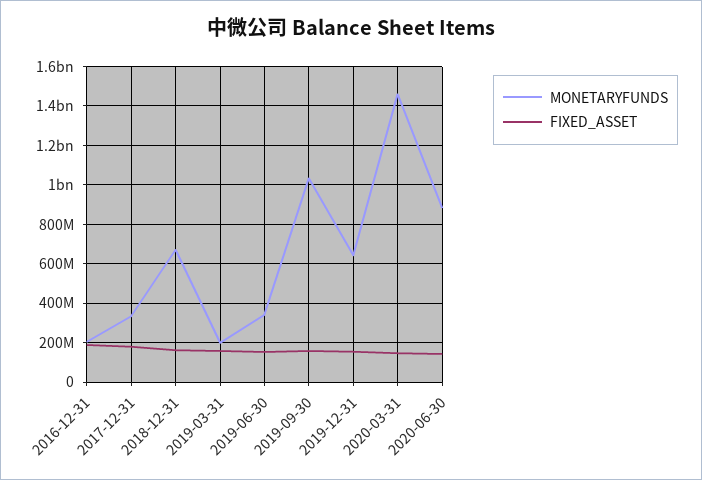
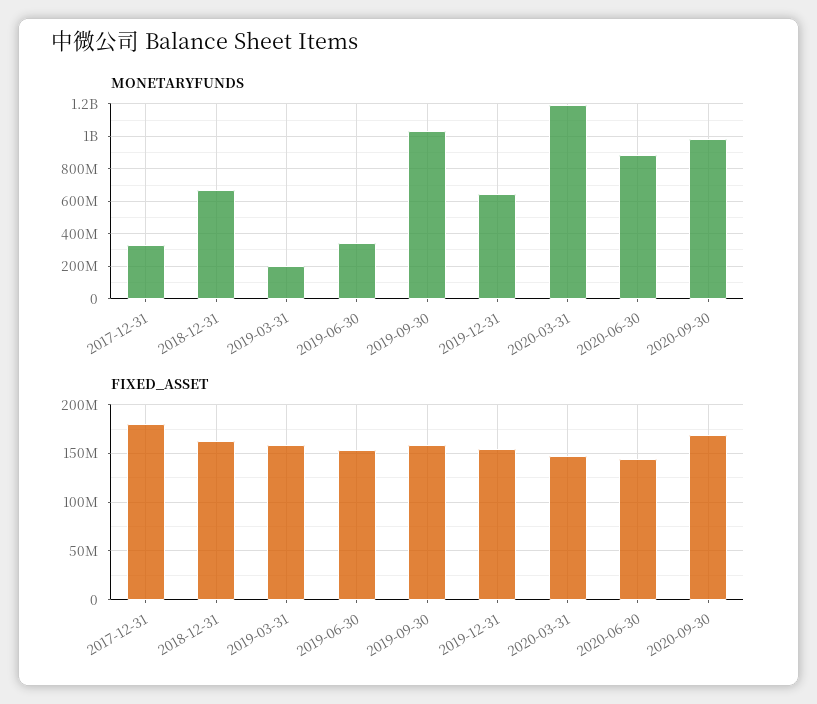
MONETARYFUNDS, 2016-12-31: 200000000 -> none
FIXED_ASSET, 2016-12-31: 200000000 -> none
MONETARYFUNDS, 2020-03-31: 1450000000 -> 1200000000
MONETARYFUNDS, 2020-09-30: none -> 1000000000
FIXED_ASSET, 2020-09-30: none -> 170000000

